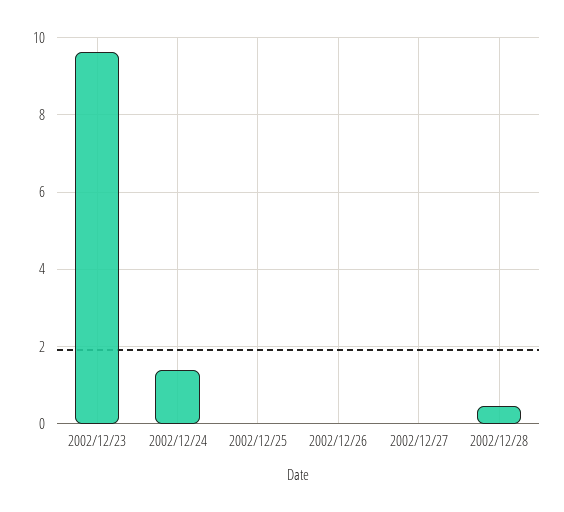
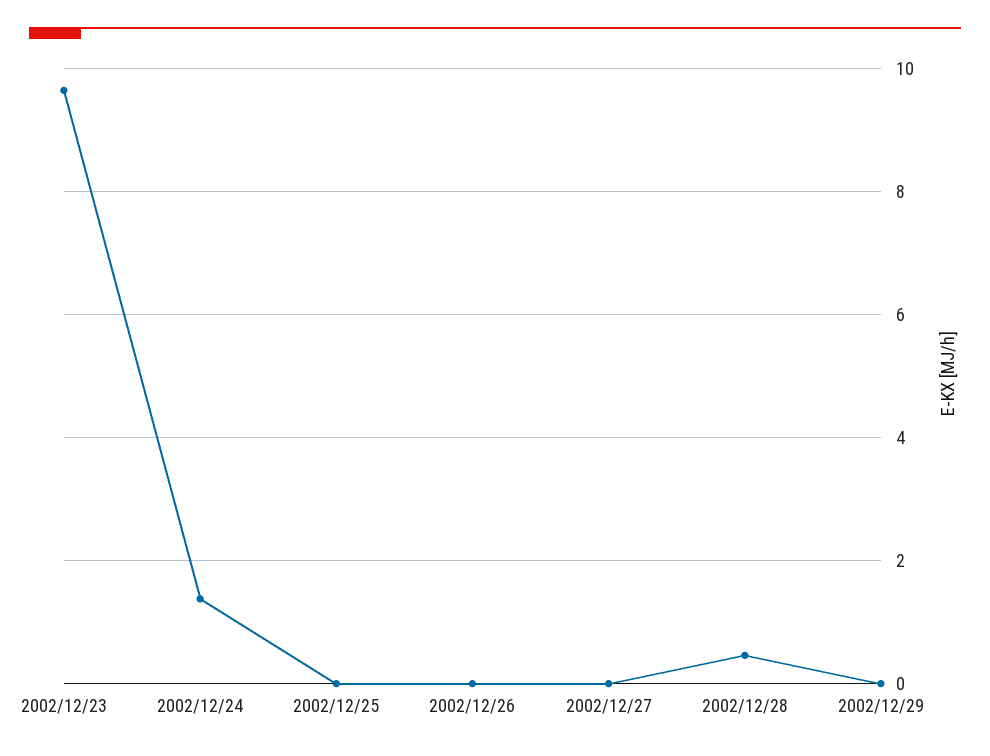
2002/12/29: none -> 0

